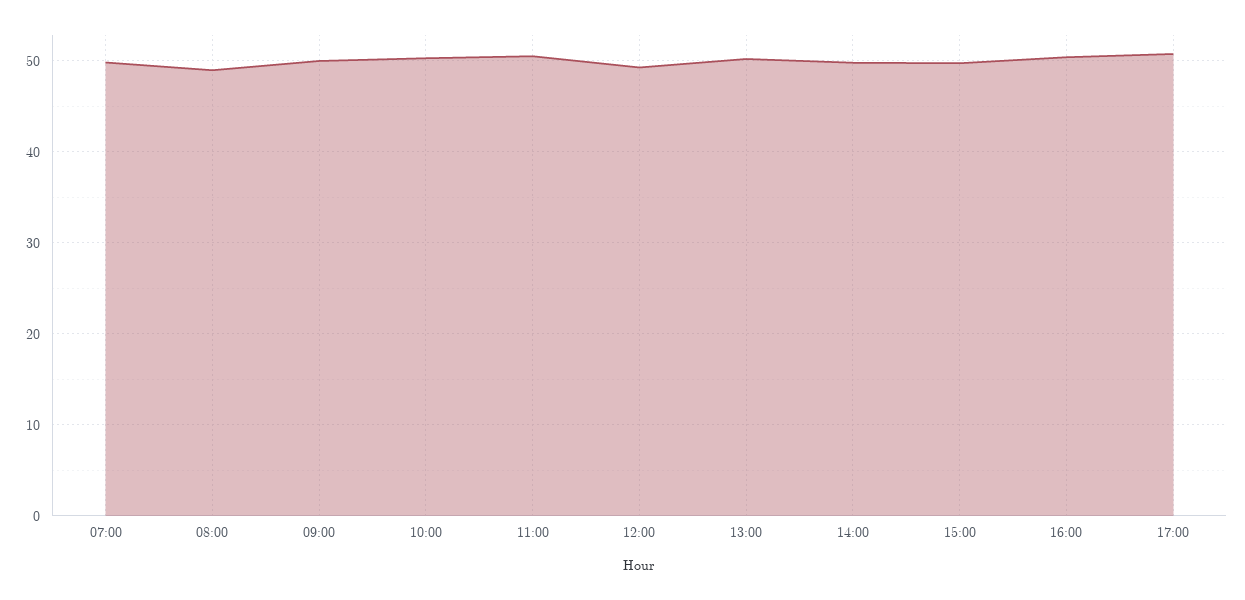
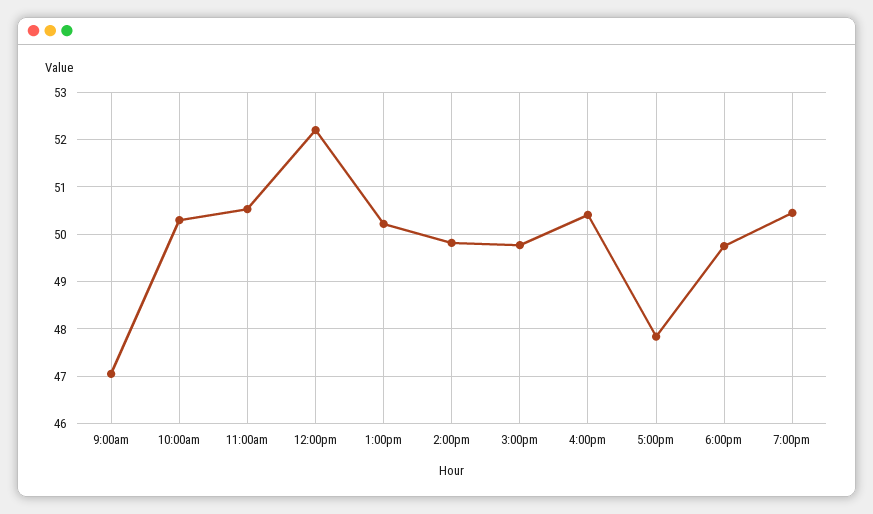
07:00: 50 -> none
08:00: 49 -> none
09:00: 50 -> 47
12:00: 49 -> 52.2
17:00: 51 -> 47.8
6:00pm: none -> 49.8
7:00pm: none -> 50.4

